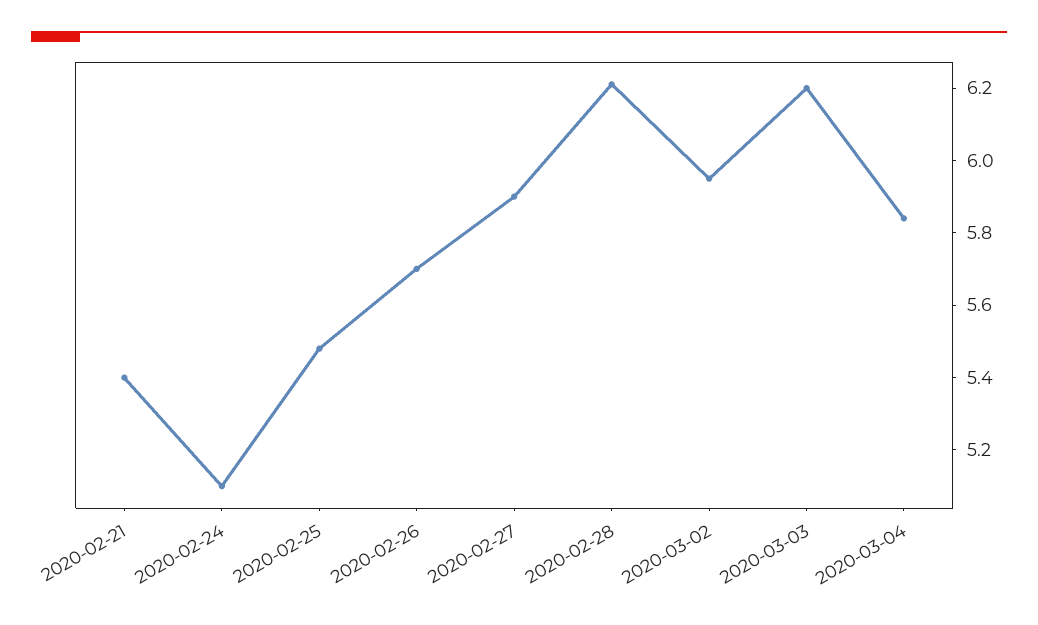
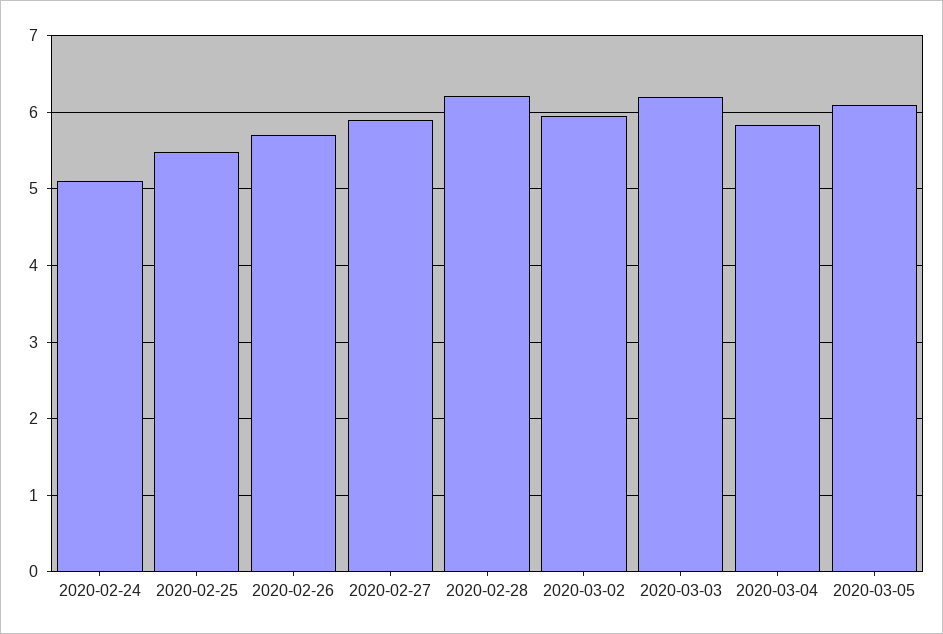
2020-02-21: 5.4 -> none
2020-03-05: none -> 6.1

